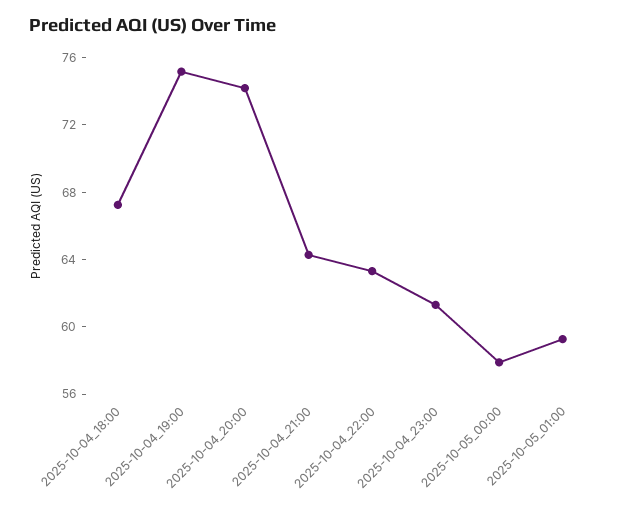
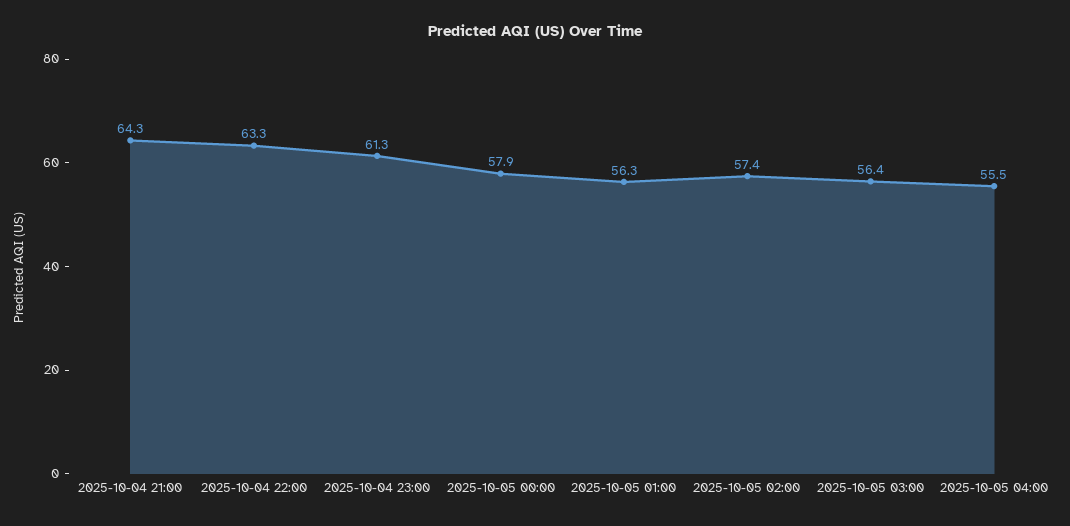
2025-10-04_18:00: 67 -> none
2025-10-04_19:00: 75 -> none
2025-10-04_20:00: 74 -> none
2025-10-05_01:00: 59 -> 56.3
2025-10-05 02:00: none -> 57.4
2025-10-05 03:00: none -> 56.4
2025-10-05 04:00: none -> 55.5

